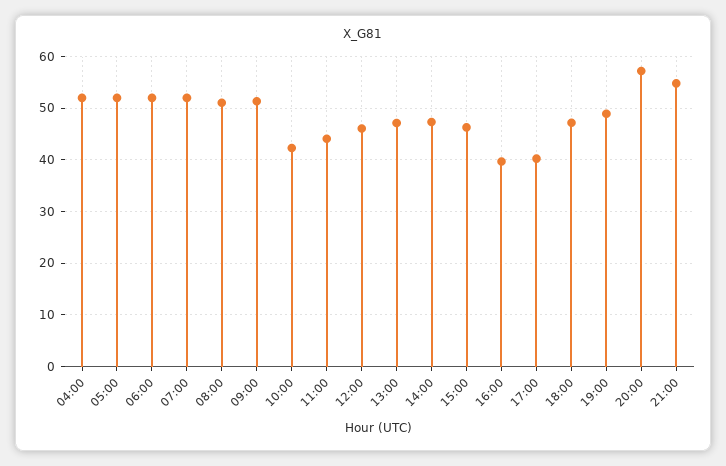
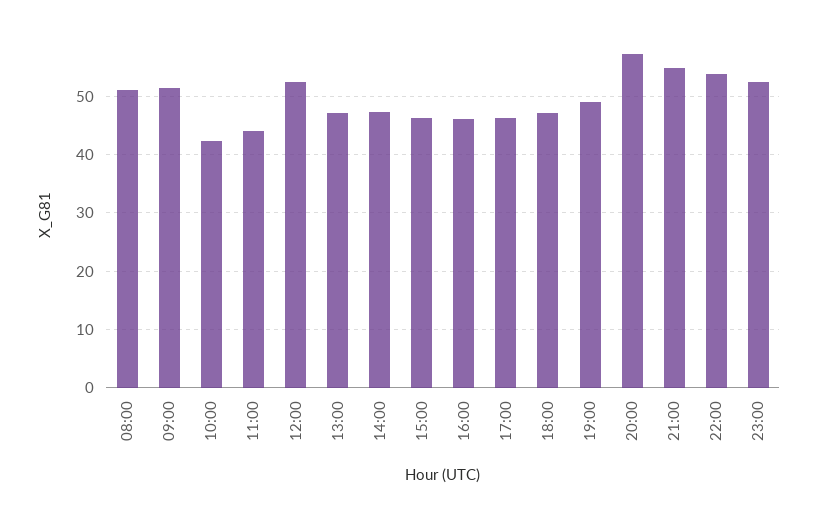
04:00: 52 -> none
05:00: 52 -> none
06:00: 52 -> none
07:00: 52 -> none
12:00: 46 -> 52
16:00: 40 -> 46
17:00: 40 -> 46
22:00: none -> 54
23:00: none -> 52

